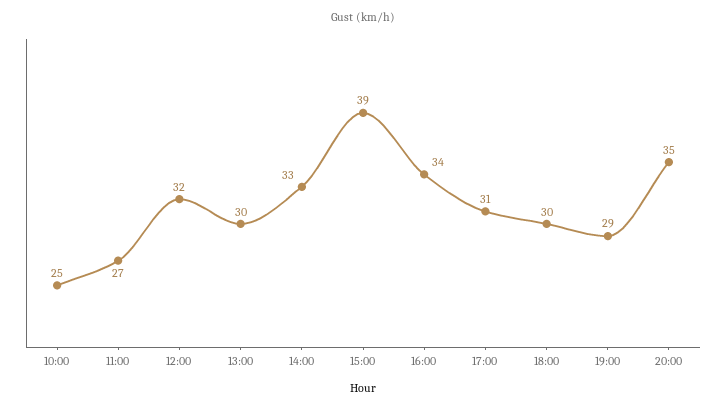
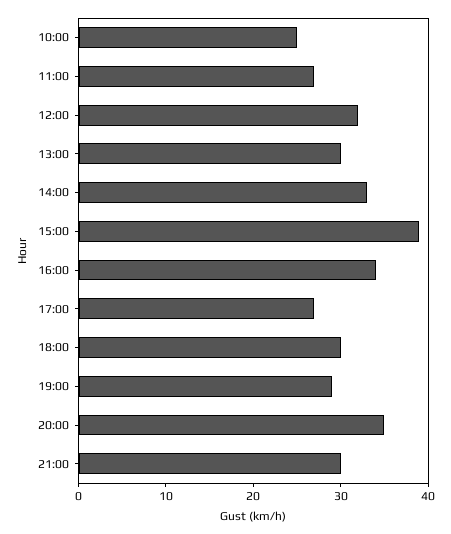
17:00: 31 -> 27
21:00: none -> 30

